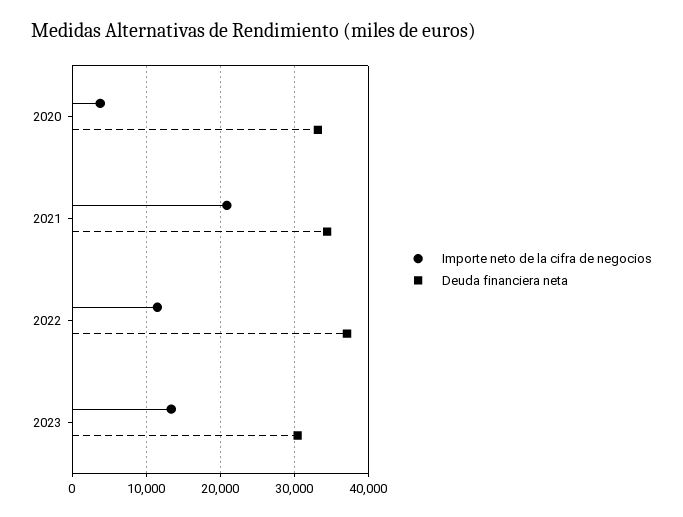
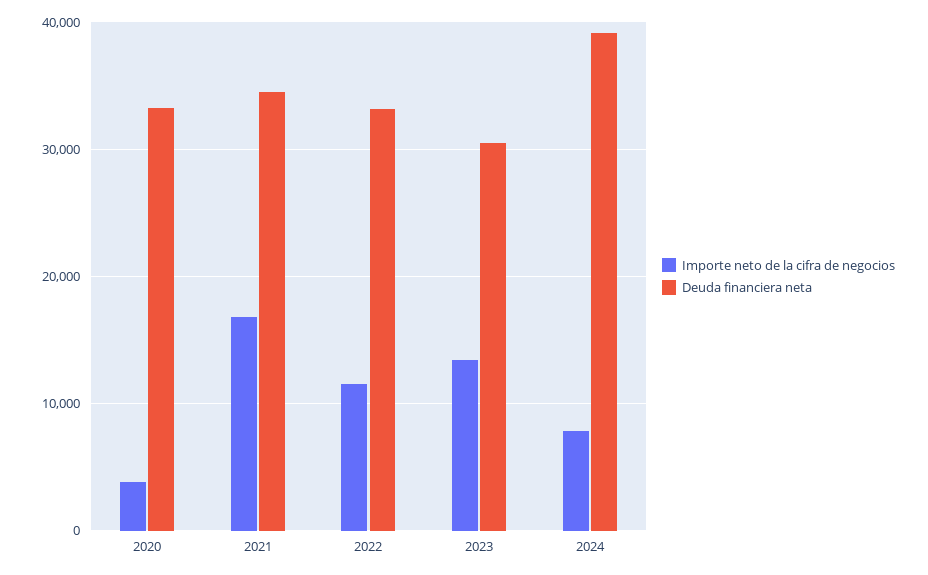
Importe neto de la cifra de negocios, 2021: 21000 -> 17000
Deuda financiera neta, 2022: 37000 -> 33000
Importe neto de la cifra de negocios, 2024: none -> 8000
Deuda financiera neta, 2024: none -> 39000

